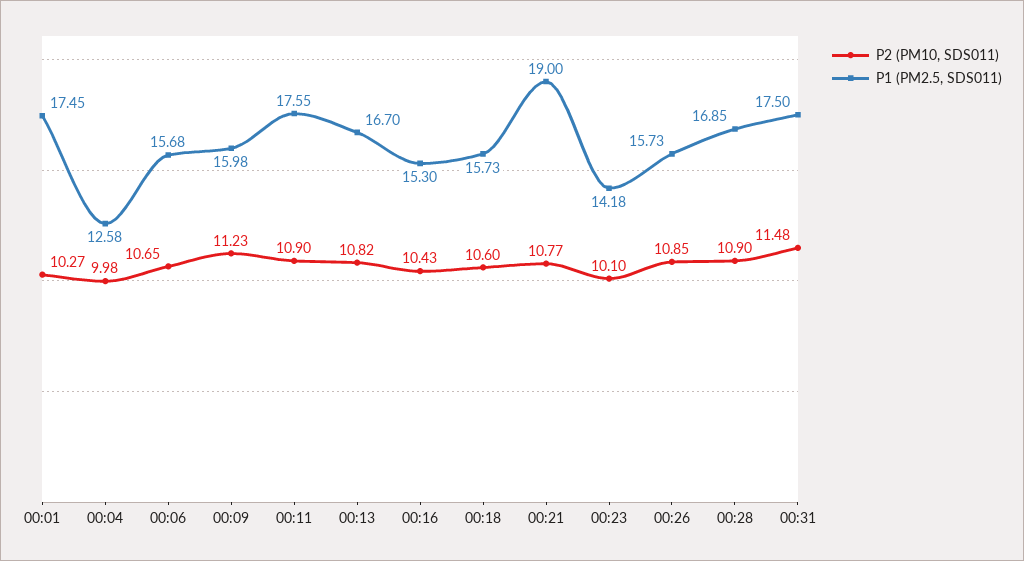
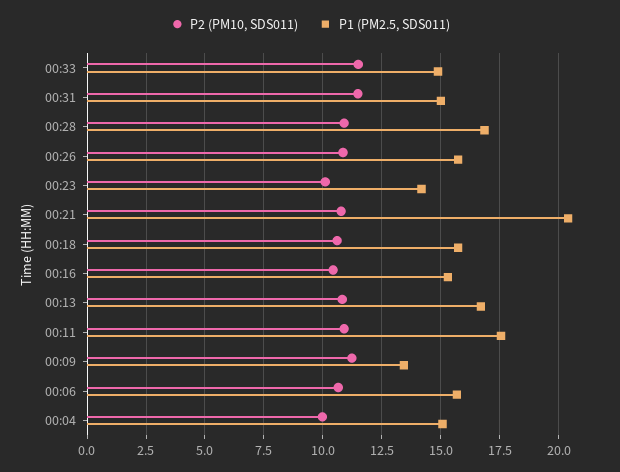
P2 (PM10, SDS011), 00:01: 10.27 -> none
P1 (PM2.5, SDS011), 00:01: 17.45 -> none
P1 (PM2.5, SDS011), 00:04: 12.58 -> 15
P1 (PM2.5, SDS011), 00:09: 15.98 -> 13.5
P1 (PM2.5, SDS011), 00:21: 19 -> 20.5
P1 (PM2.5, SDS011), 00:31: 17.5 -> 15
P2 (PM10, SDS011), 00:33: none -> 11.5
P1 (PM2.5, SDS011), 00:33: none -> 15

